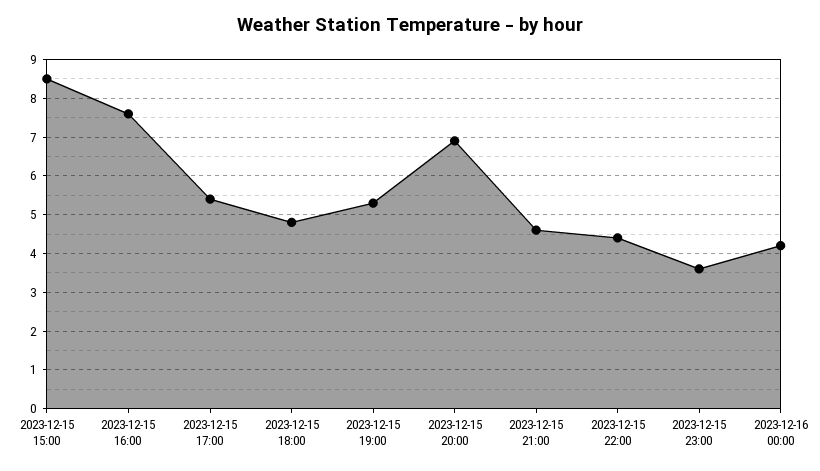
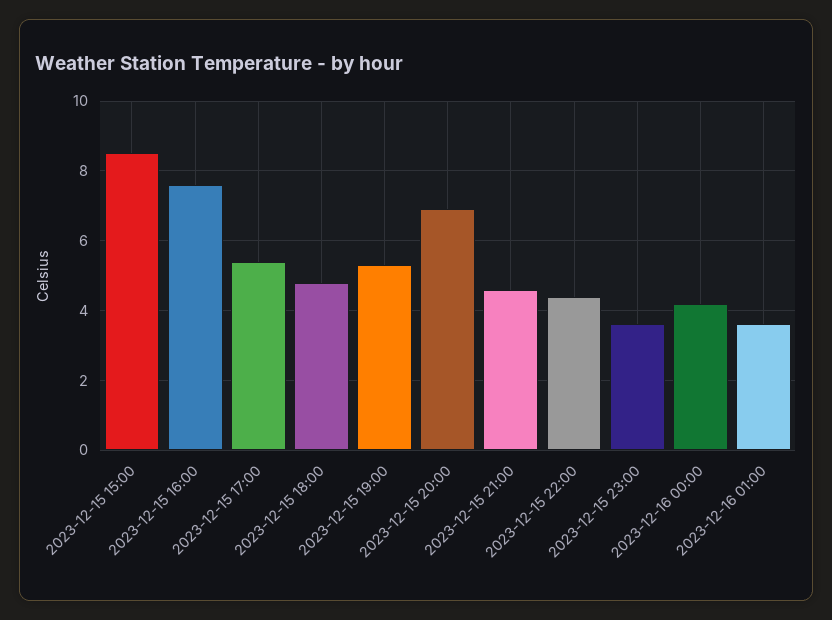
2023-12-16 01:00: none -> 3.5

